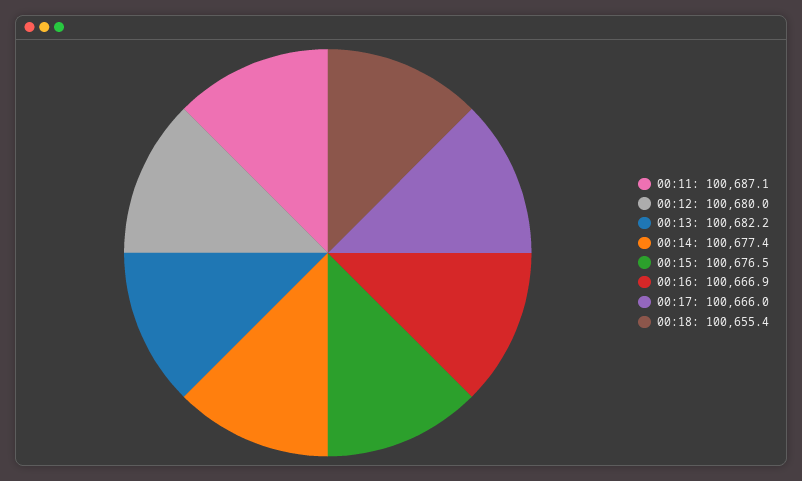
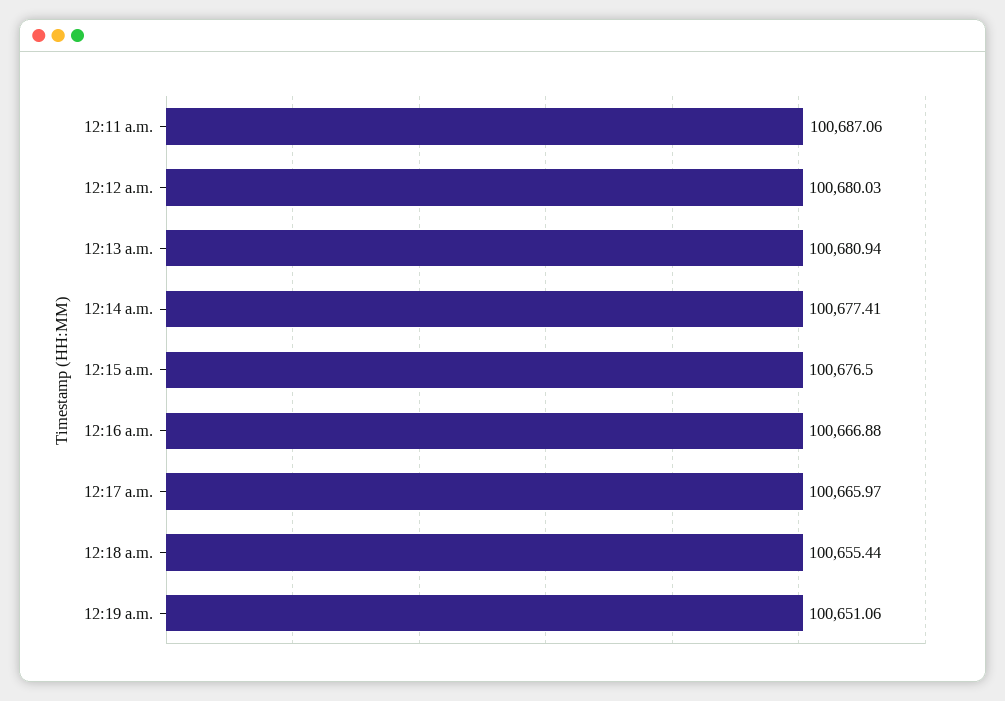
00:13: 100682.2 -> 100680.94
12:19 a.m.: none -> 100651.06

